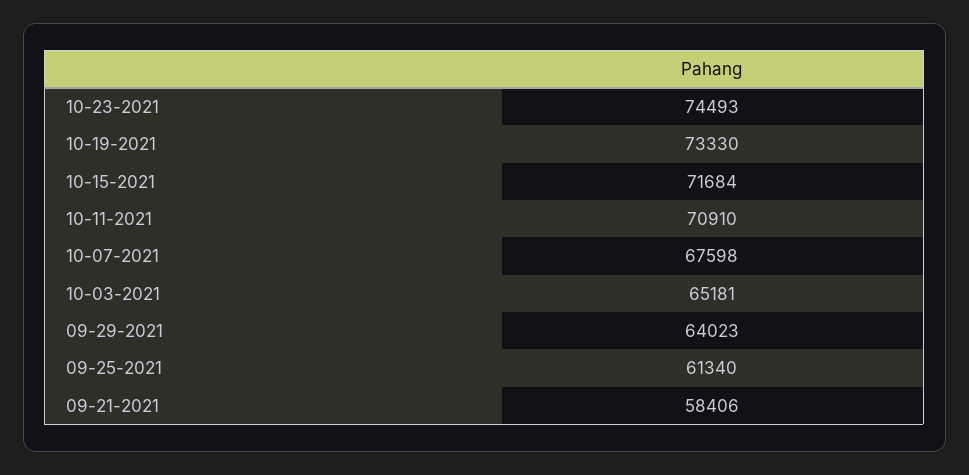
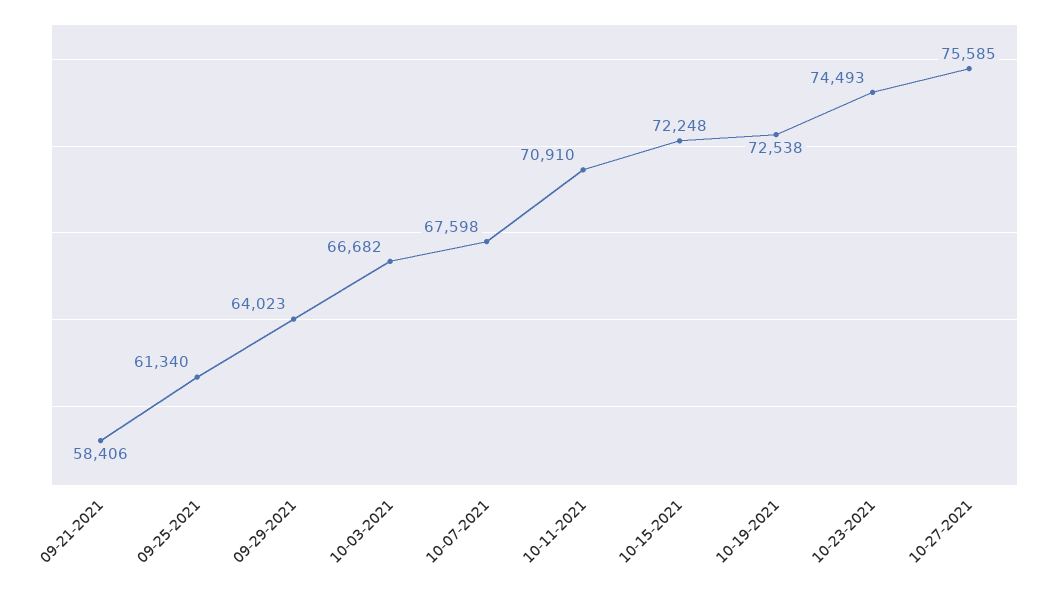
10-19-2021: 73330 -> 72538
10-15-2021: 71684 -> 72248
10-03-2021: 65181 -> 66682
10-27-2021: none -> 75585

